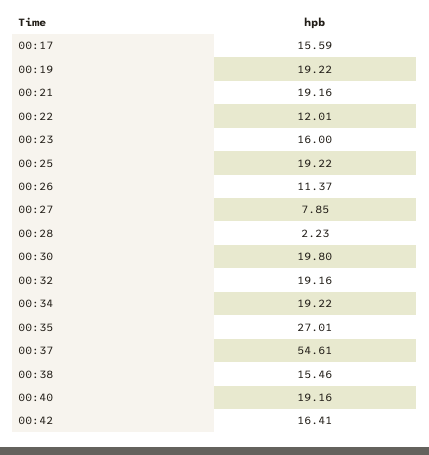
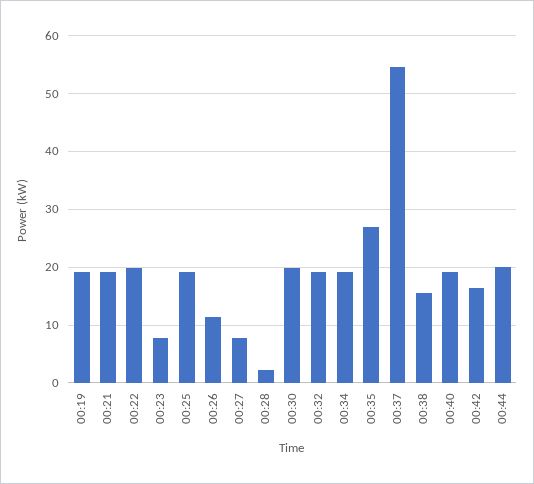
00:17: 15.59 -> none
00:22: 12.01 -> 20
00:23: 16 -> 8
00:44: none -> 20

